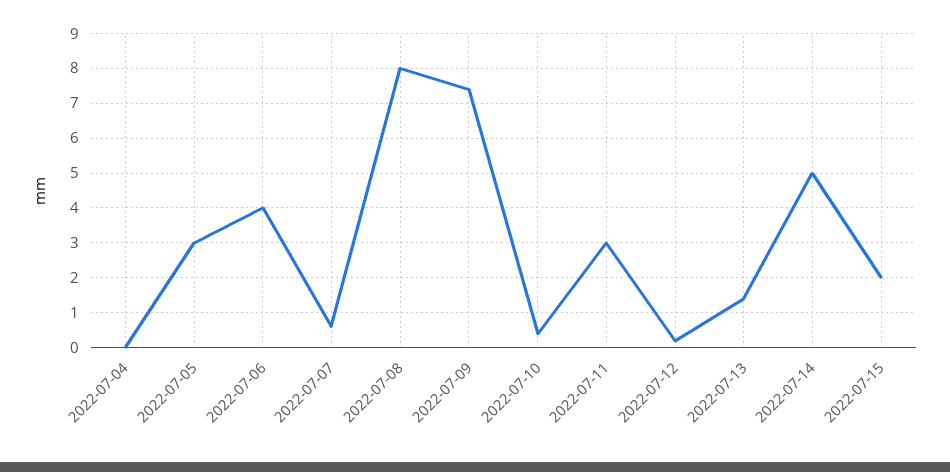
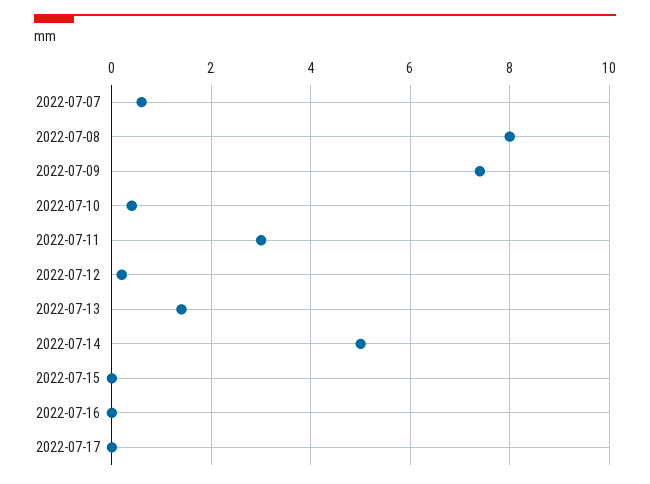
2022-07-04: 0 -> none
2022-07-05: 3 -> none
2022-07-06: 4 -> none
2022-07-15: 2 -> 0
2022-07-16: none -> 0
2022-07-17: none -> 0

